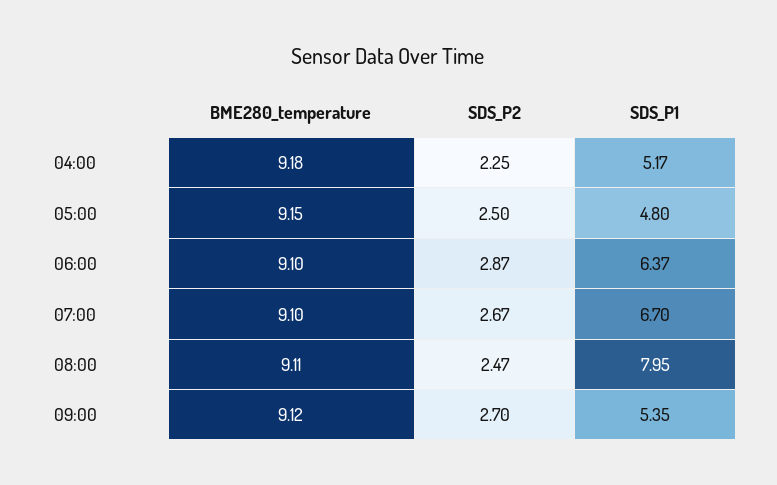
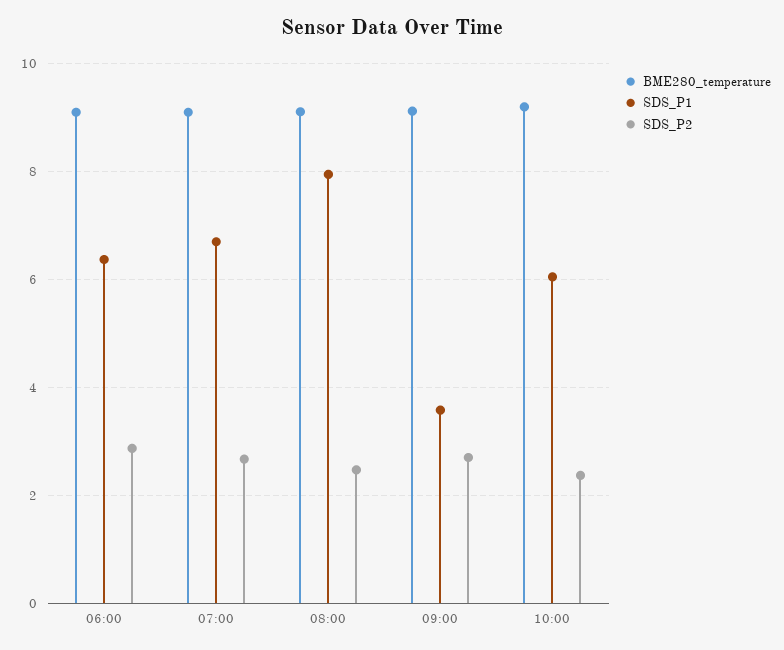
BME280_temperature, 04:00: 9.18 -> none
SDS_P2, 04:00: 2.25 -> none
SDS_P1, 04:00: 5.17 -> none
BME280_temperature, 05:00: 9.15 -> none
SDS_P2, 05:00: 2.5 -> none
SDS_P1, 05:00: 4.8 -> none
SDS_P1, 09:00: 5.35 -> 3.6
BME280_temperature, 10:00: none -> 9.2
SDS_P1, 10:00: none -> 6
SDS_P2, 10:00: none -> 2.4

